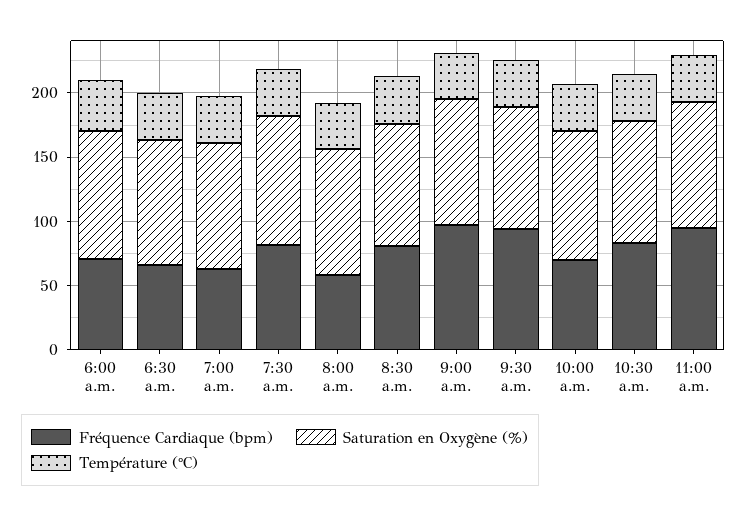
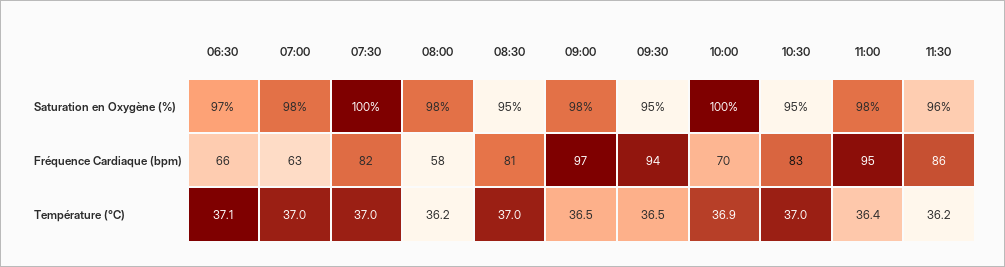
Fréquence Cardiaque (bpm), 6:00 a.m.: 70 -> none
Saturation en Oxygène (%), 6:00 a.m.: 100 -> none
Température (°C), 6:00 a.m.: 40 -> none
Saturation en Oxygène (%), 11:30: none -> 96
Fréquence Cardiaque (bpm), 11:30: none -> 86
Température (°C), 11:30: none -> 36.2

